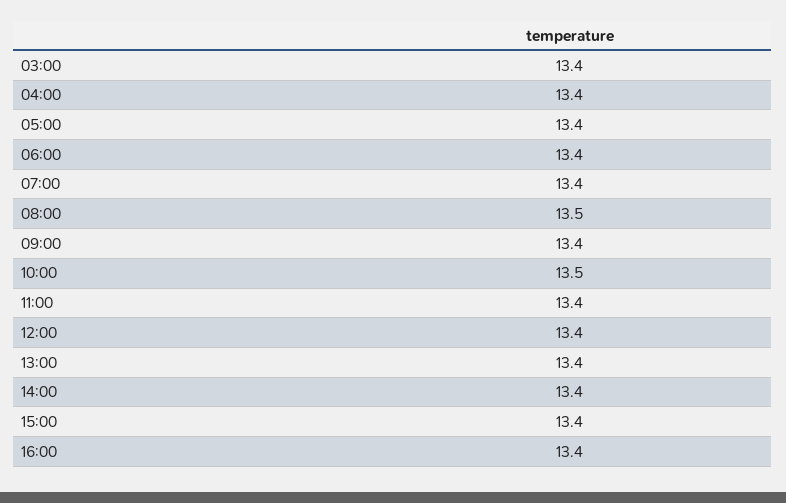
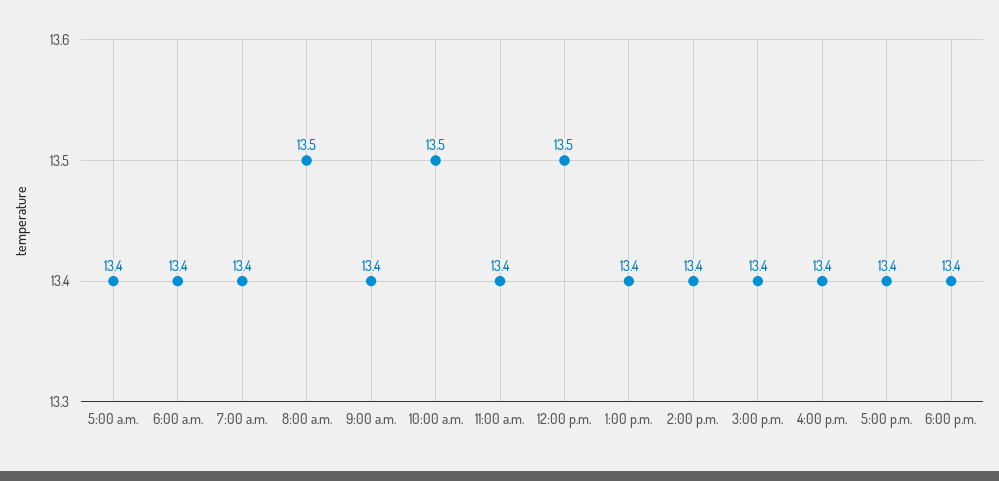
03:00: 13.4 -> none
04:00: 13.4 -> none
12:00: 13.4 -> 13.5
5:00 p.m.: none -> 13.4
6:00 p.m.: none -> 13.4

